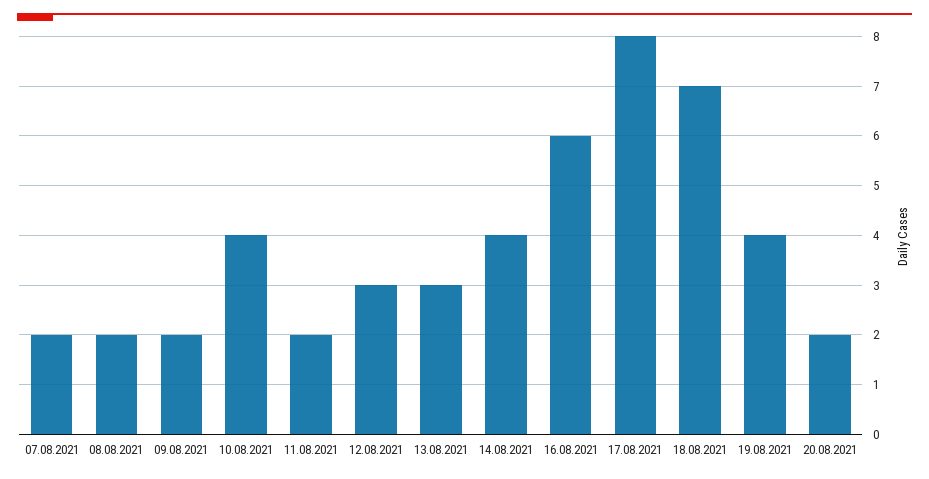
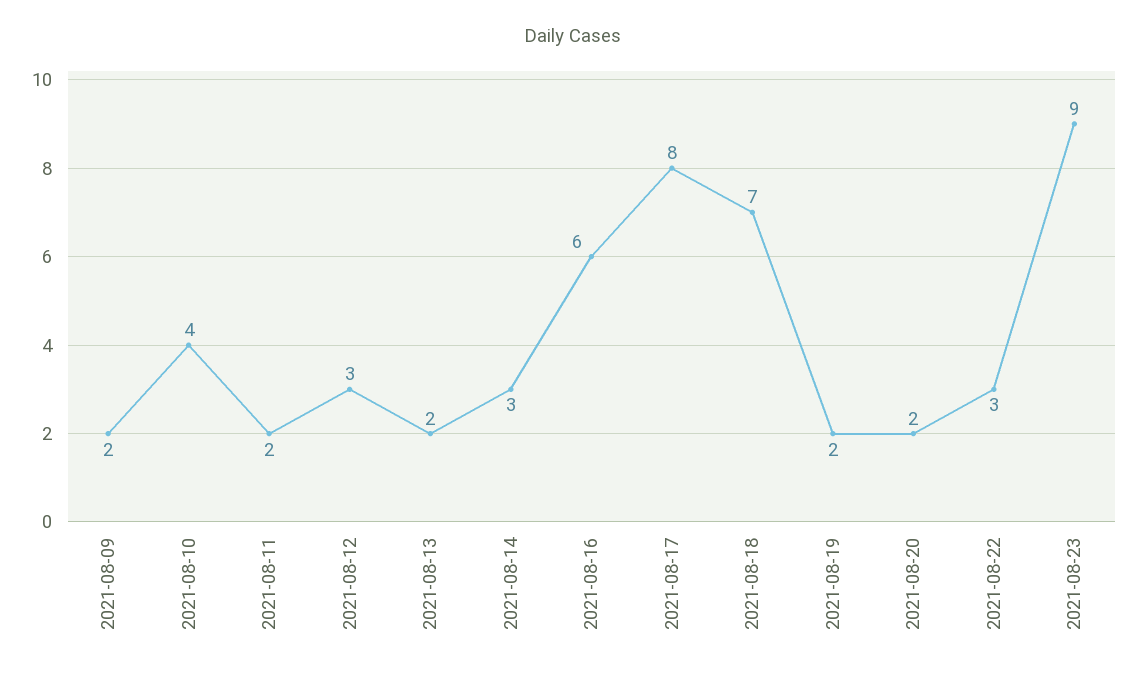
07.08.2021: 2 -> none
08.08.2021: 2 -> none
13.08.2021: 3 -> 2
14.08.2021: 4 -> 3
19.08.2021: 4 -> 2
2021-08-22: none -> 3
2021-08-23: none -> 9

